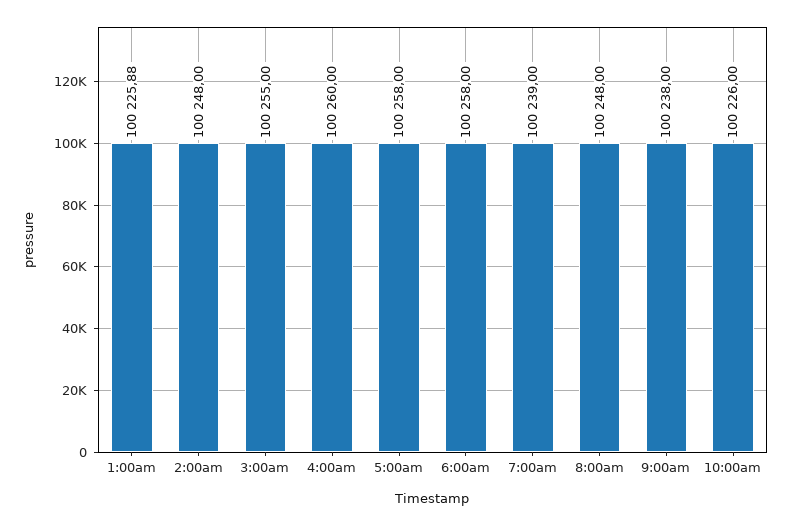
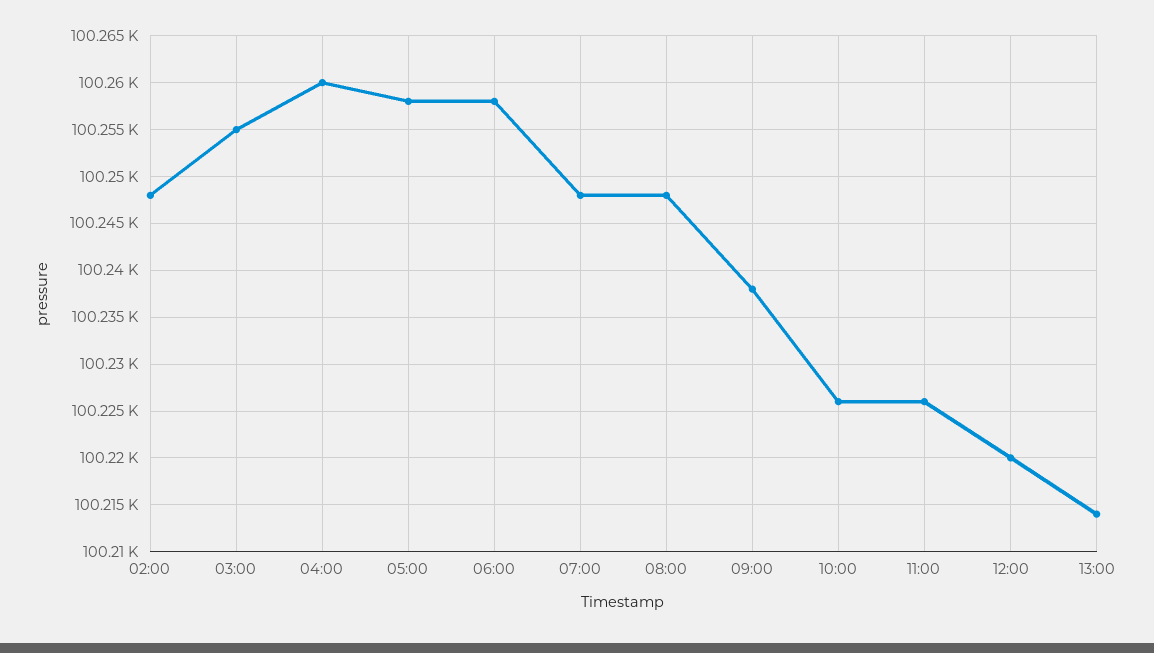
1:00am: 100225.88 -> none
7:00am: 100239 -> 100248
11:00: none -> 100226
12:00: none -> 100220
13:00: none -> 100214

